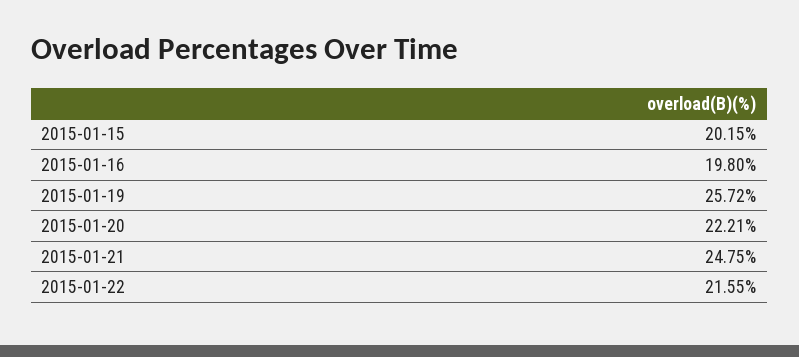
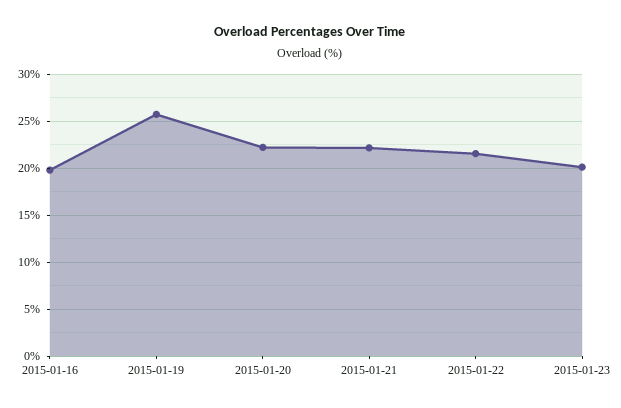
2015-01-15: 20.15 -> none
2015-01-21: 24.75 -> 22
2015-01-23: none -> 20

